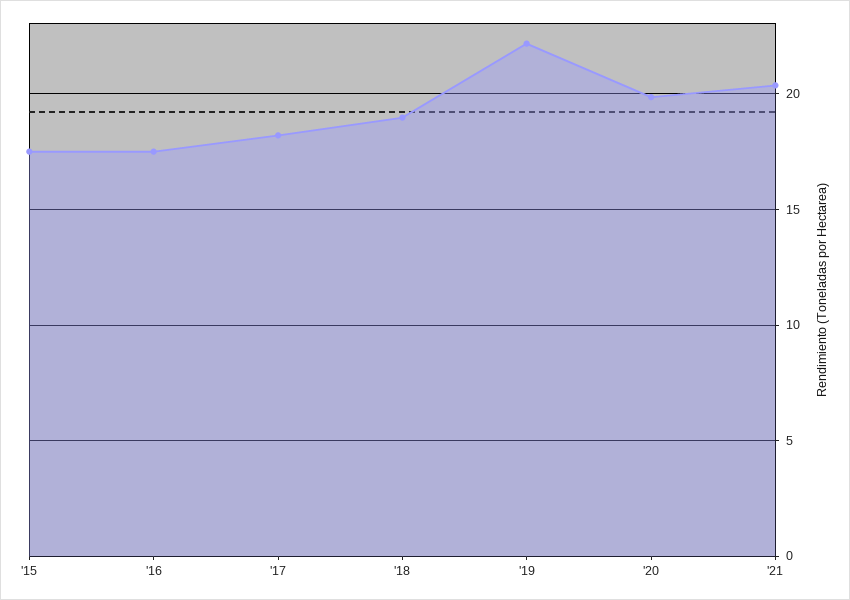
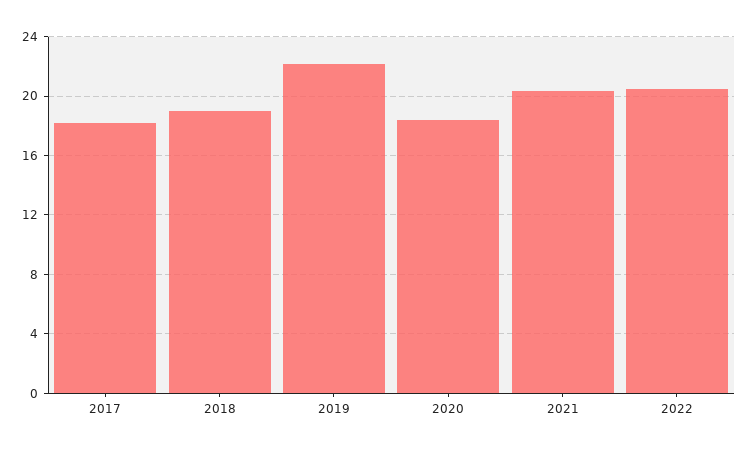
'15: 17.5 -> none
'16: 17.5 -> none
'20: 20 -> 18.5
2022: none -> 20.5

